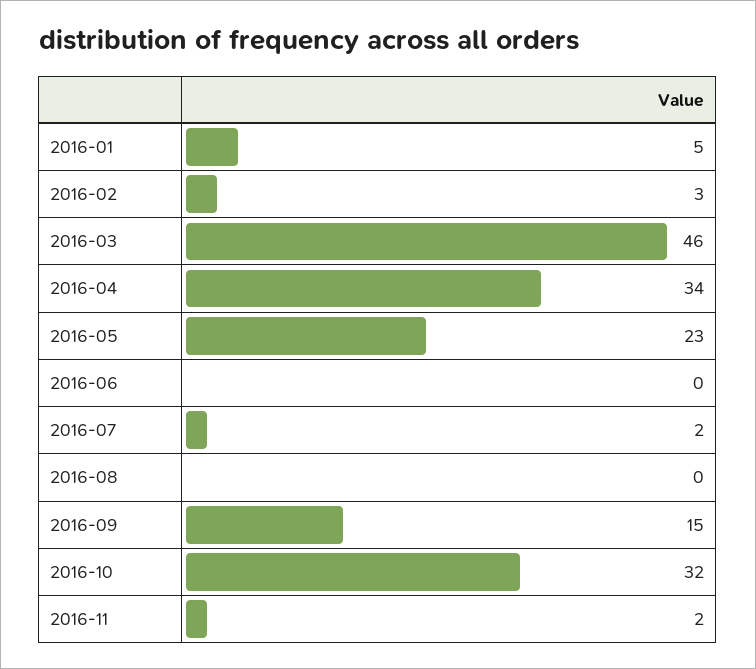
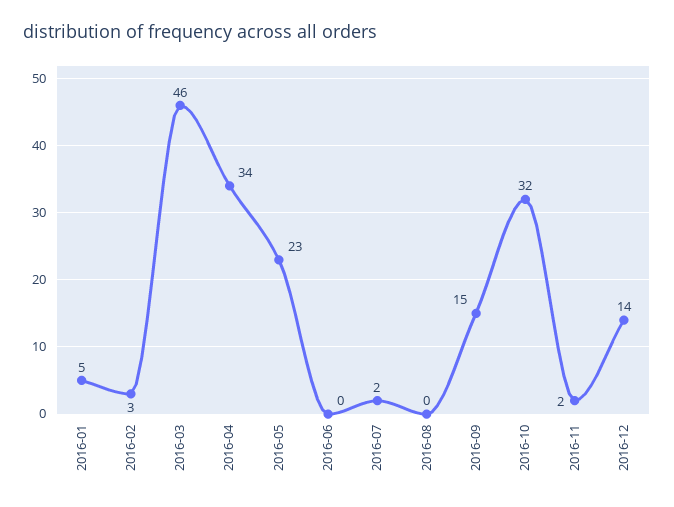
2016-12: none -> 14

